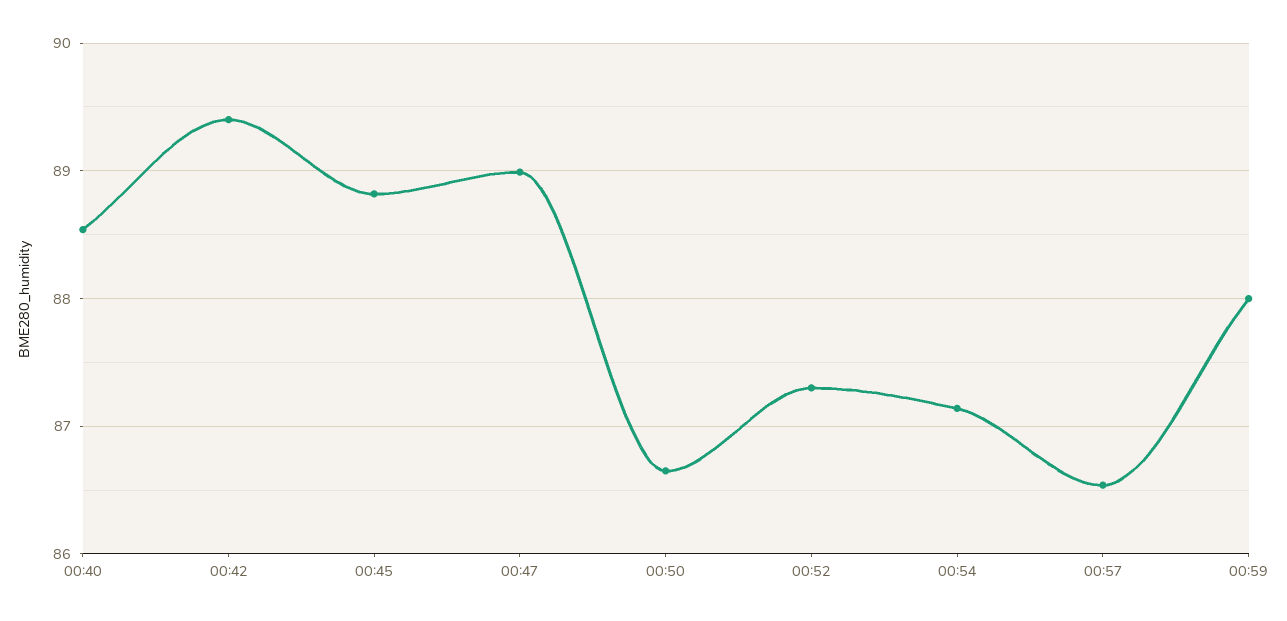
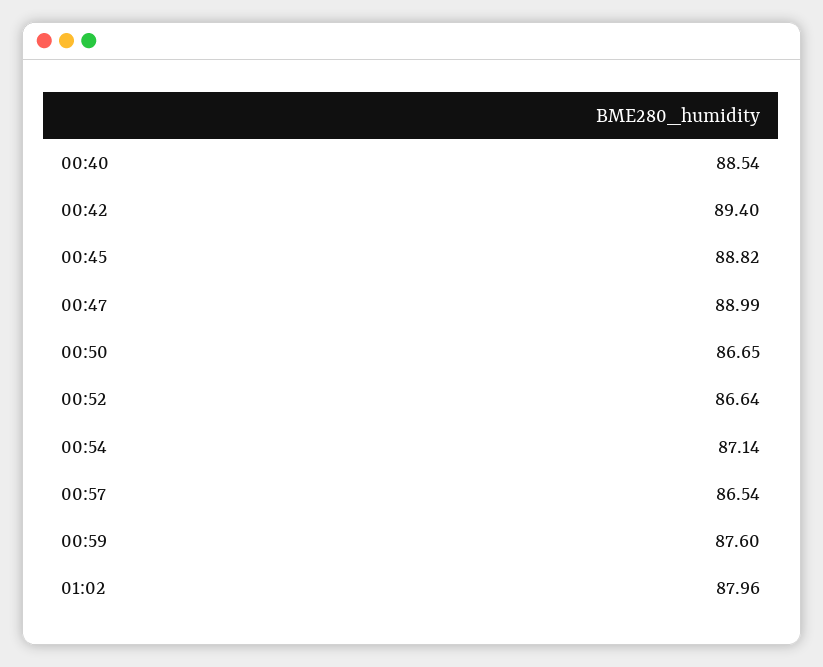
00:52: 87.3 -> 86.64
00:59: 88 -> 87.6
01:02: none -> 87.96

